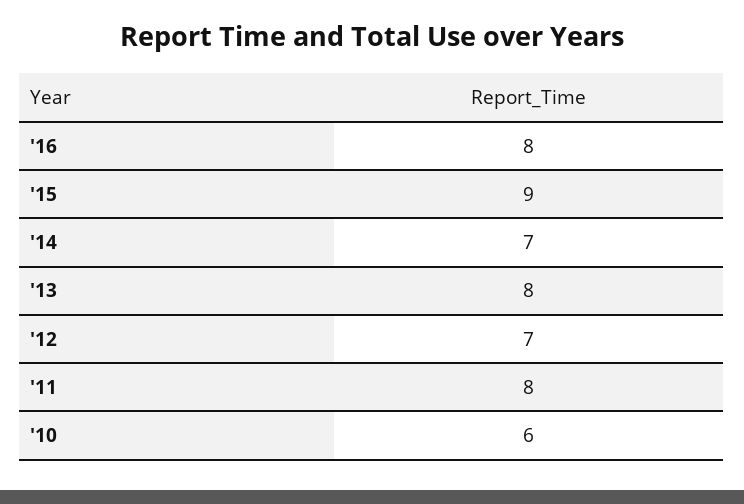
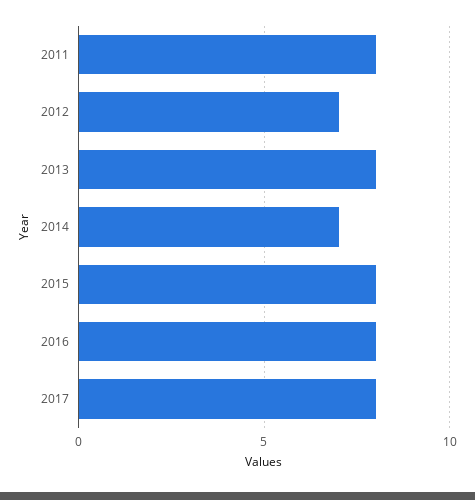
'15: 9 -> 8
'10: 6 -> none
2017: none -> 8

